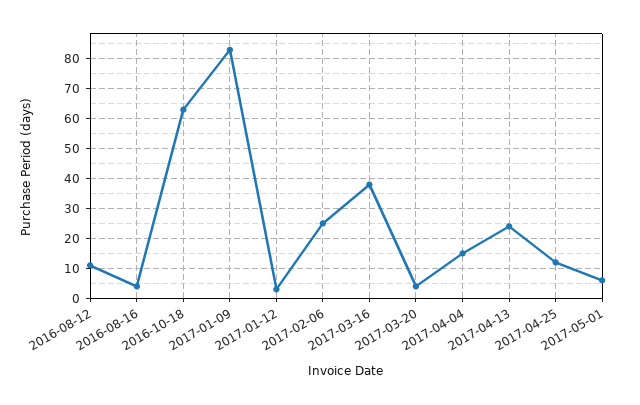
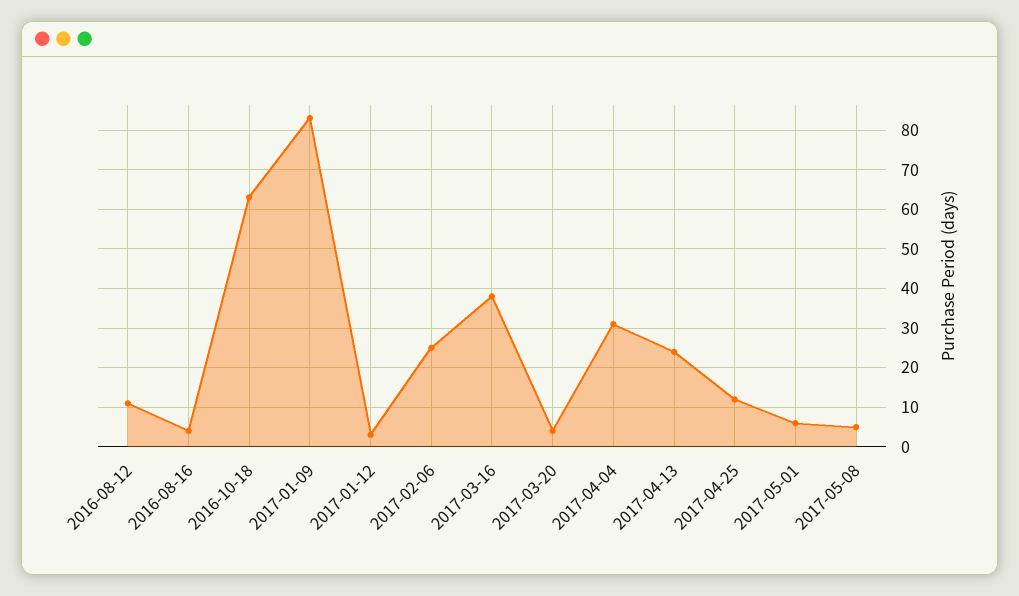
2017-04-04: 15 -> 30
2017-05-08: none -> 5

